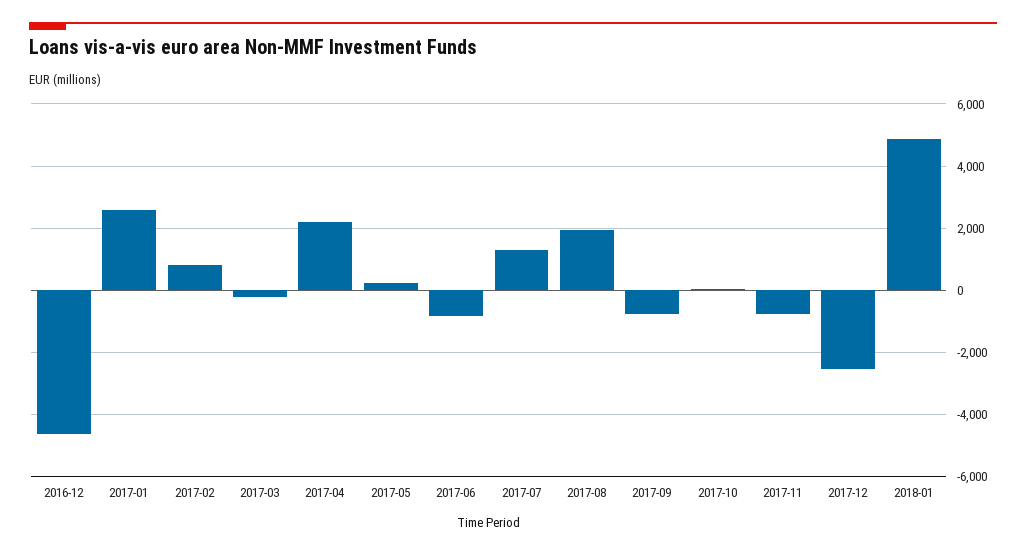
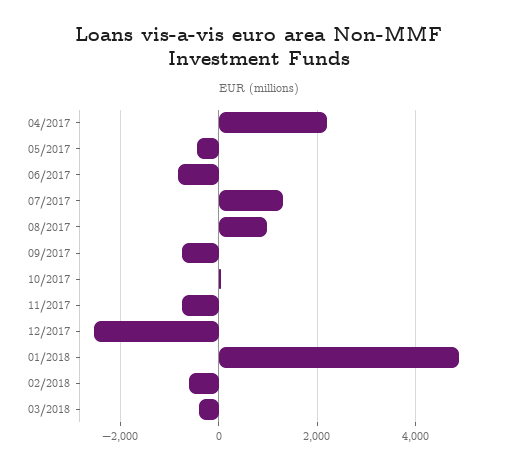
2016-12: -4600 -> none
2017-01: 2600 -> none
2017-02: 800 -> none
2017-03: -200 -> none
2017-05: 200 -> -400
2017-08: 2000 -> 1000
02/2018: none -> -600
03/2018: none -> -400

